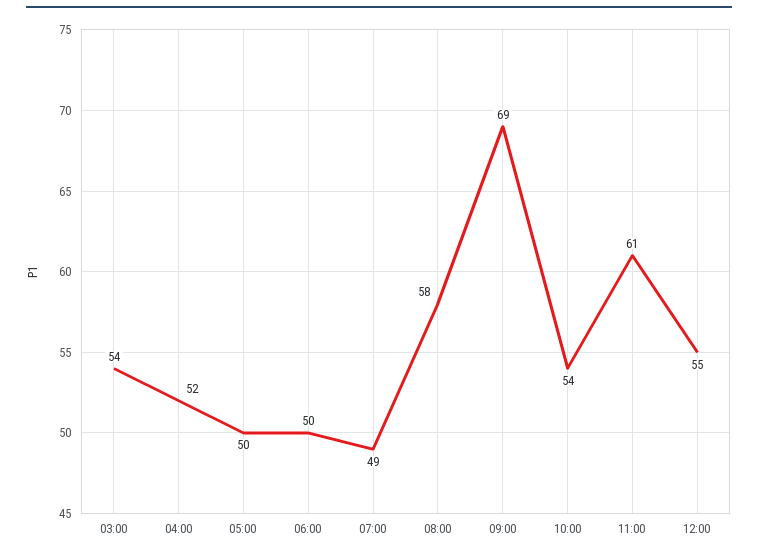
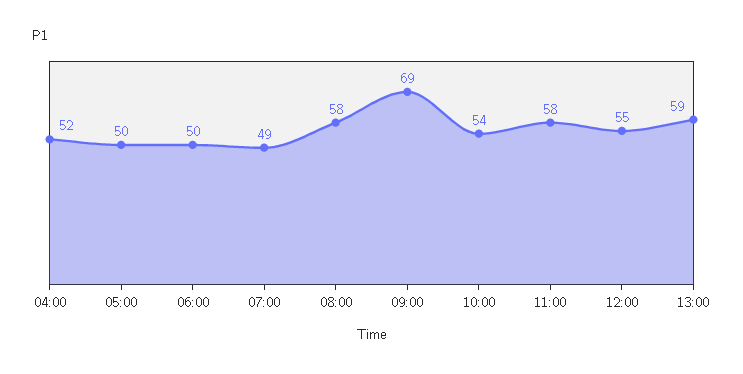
03:00: 54 -> none
11:00: 61 -> 58
13:00: none -> 59

